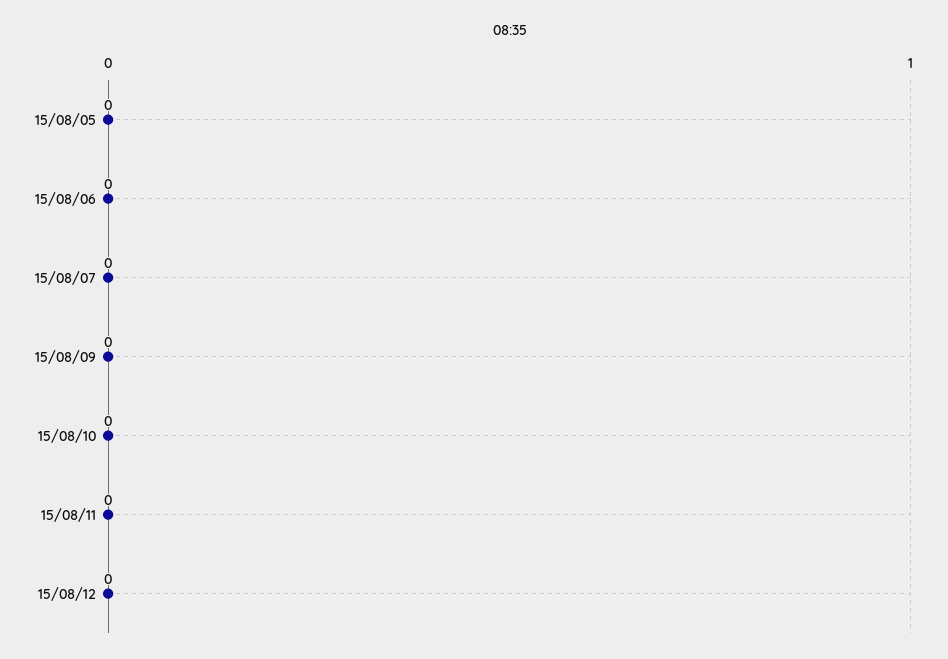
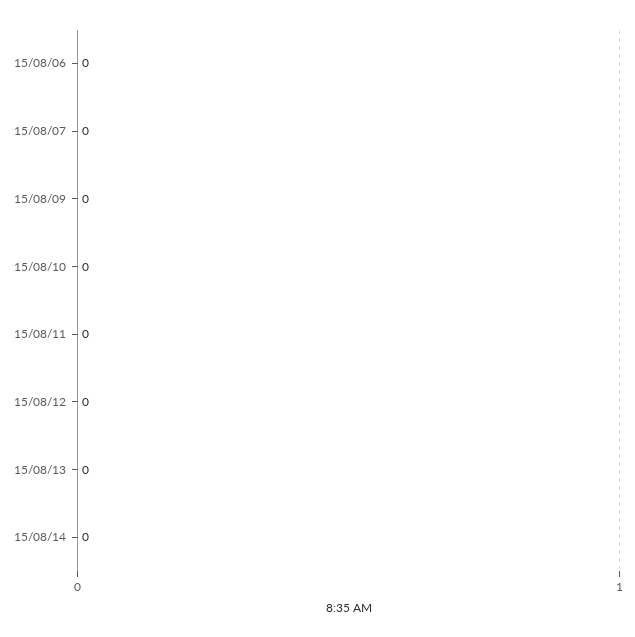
15/08/05: 0 -> none
15/08/13: none -> 0
15/08/14: none -> 0

